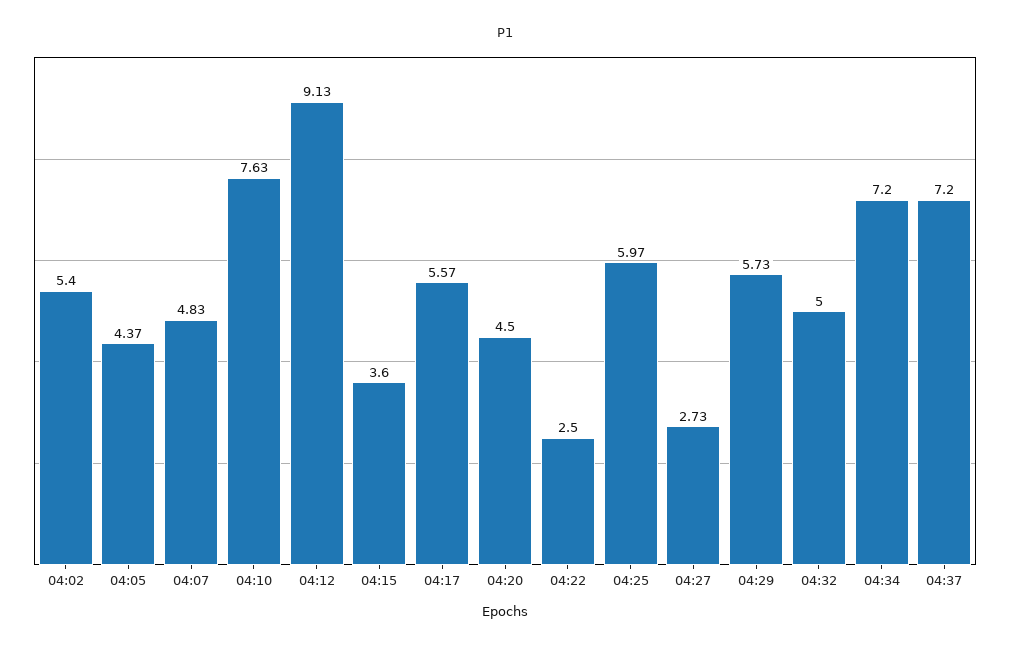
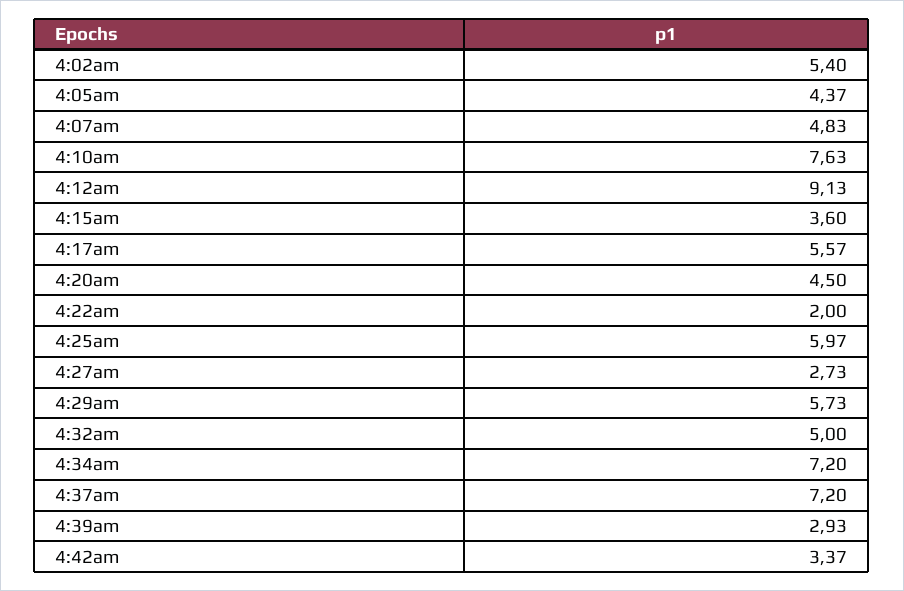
04:22: 2.5 -> 2
4:39am: none -> 2.93
4:42am: none -> 3.37

